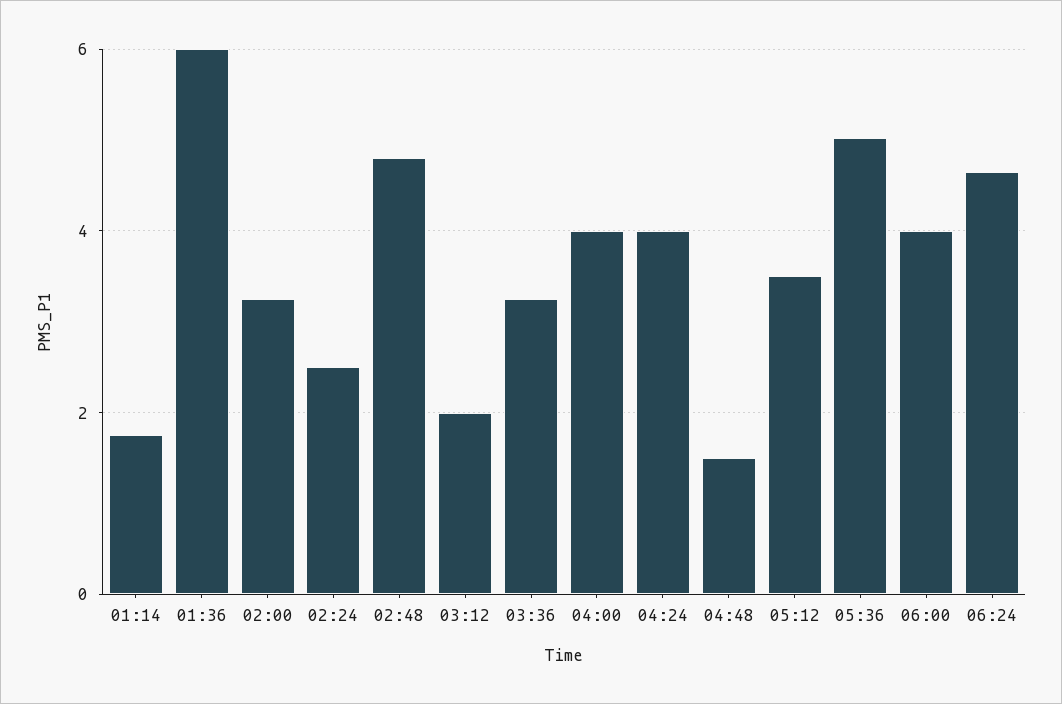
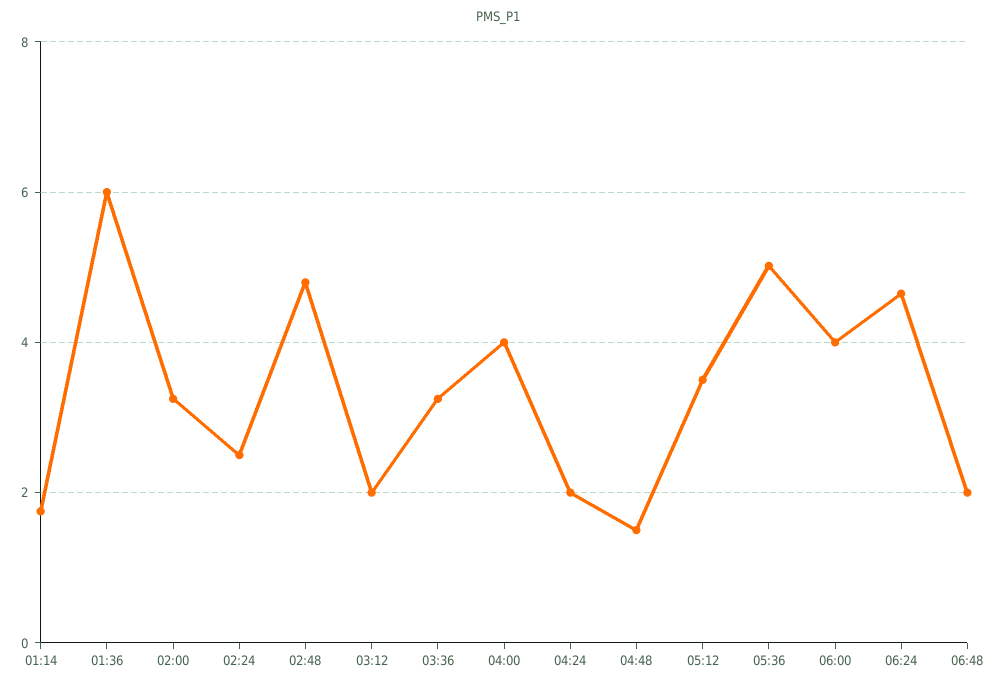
04:24: 4 -> 2
06:48: none -> 2

